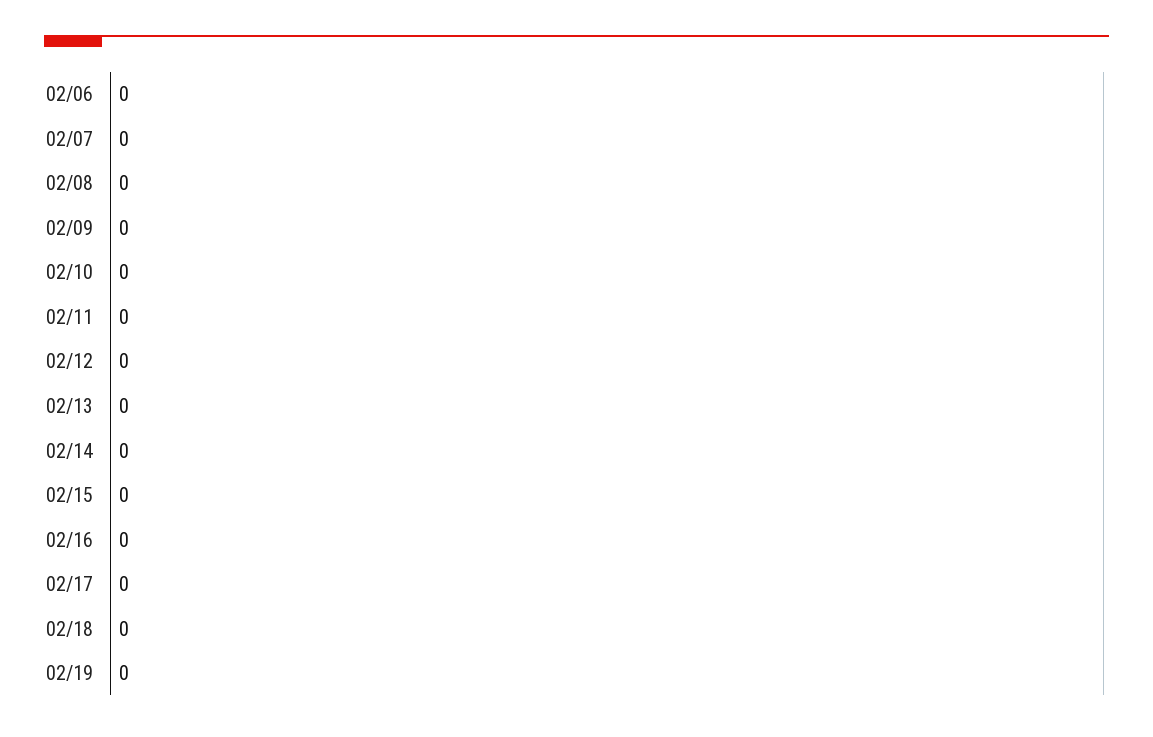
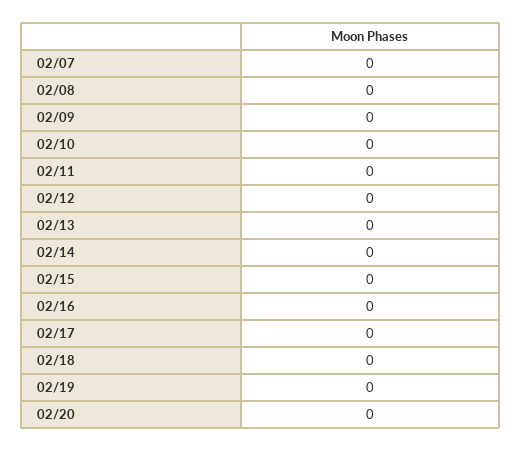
02/06: 0 -> none
02/20: none -> 0

